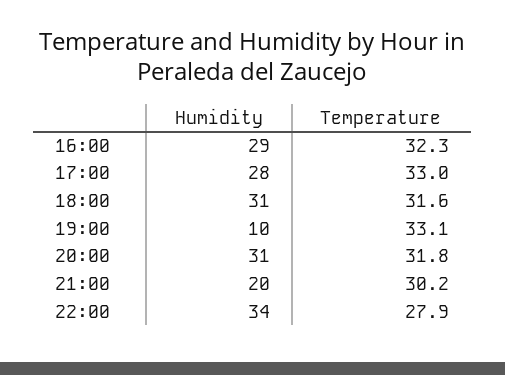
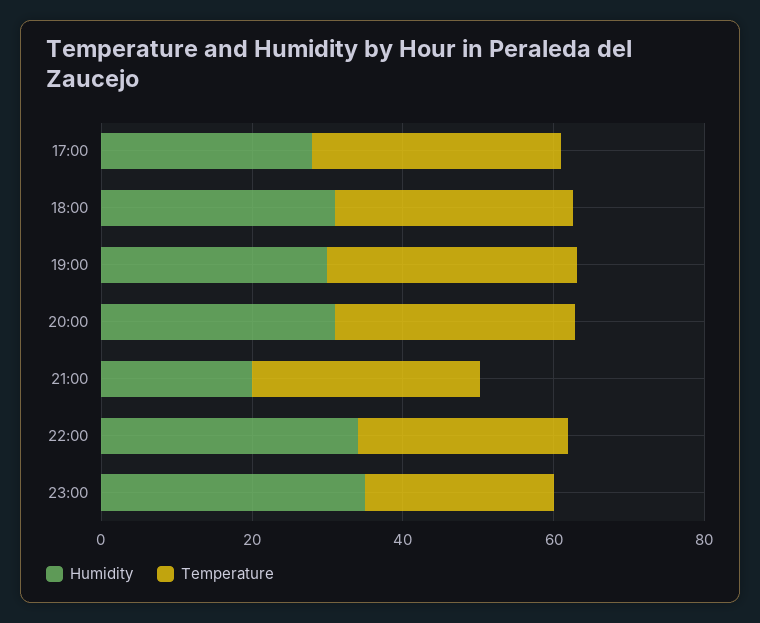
Humidity, 16:00: 29 -> none
Temperature, 16:00: 32.3 -> none
Humidity, 19:00: 10 -> 30
Humidity, 23:00: none -> 35
Temperature, 23:00: none -> 25

